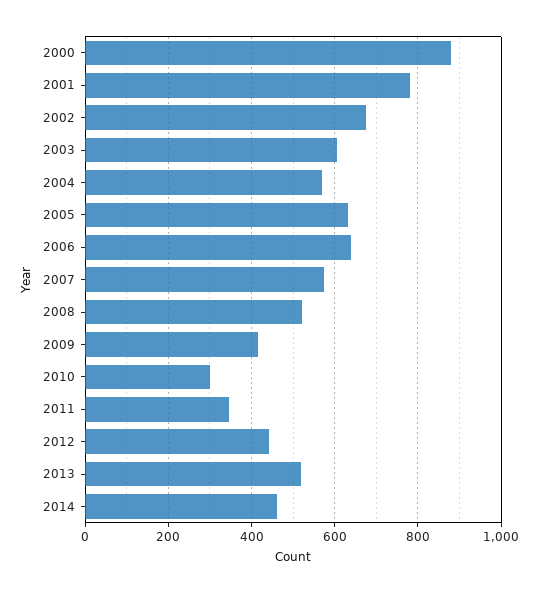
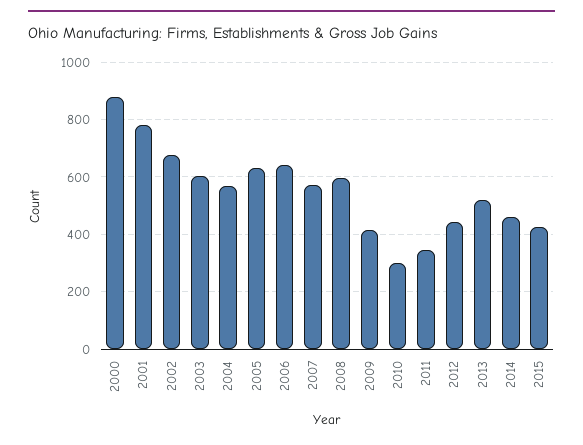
2008: 520 -> 600
2015: none -> 425

